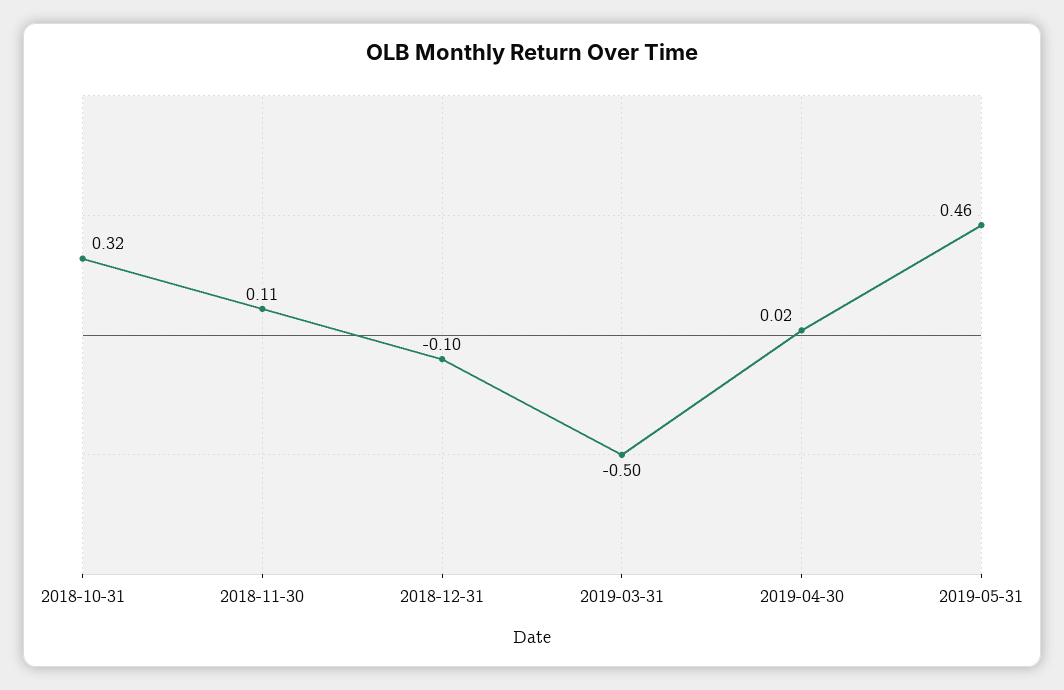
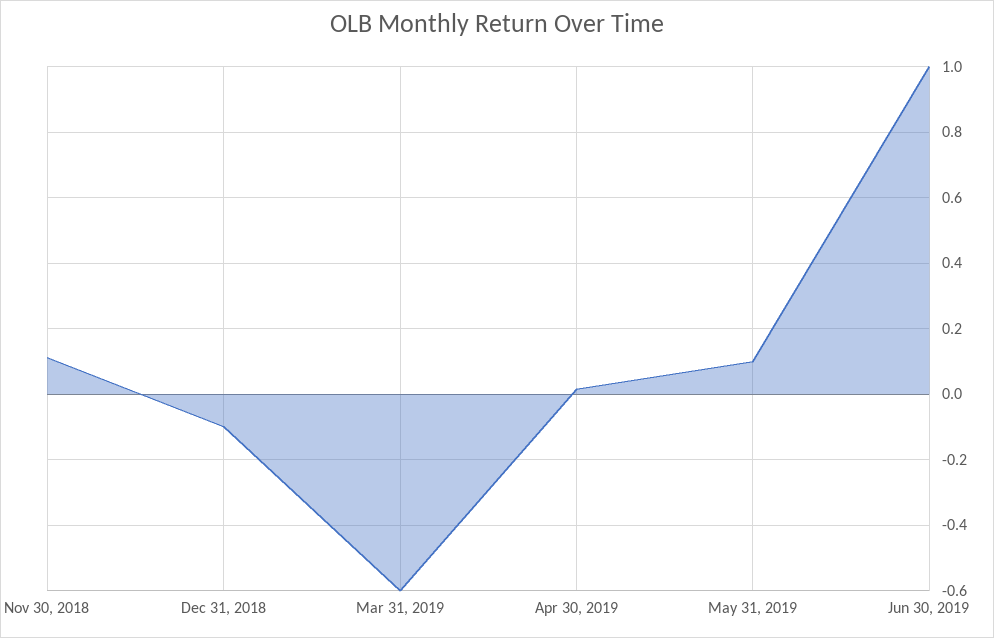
2018-10-31: 0.32 -> none
2019-03-31: -0.5 -> -0.6
2019-05-31: 0.46 -> 0.1
Jun 30, 2019: none -> 1

